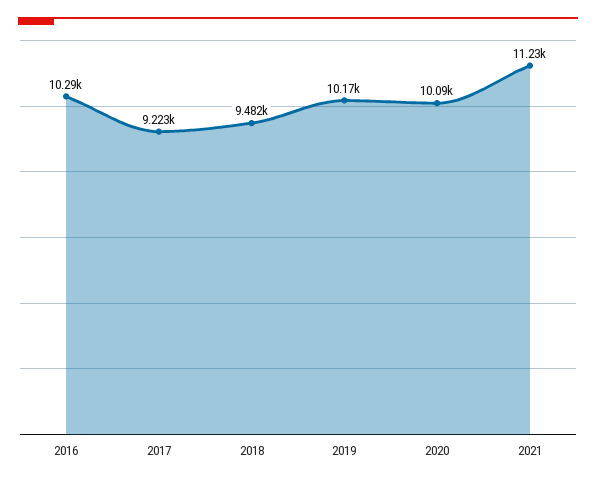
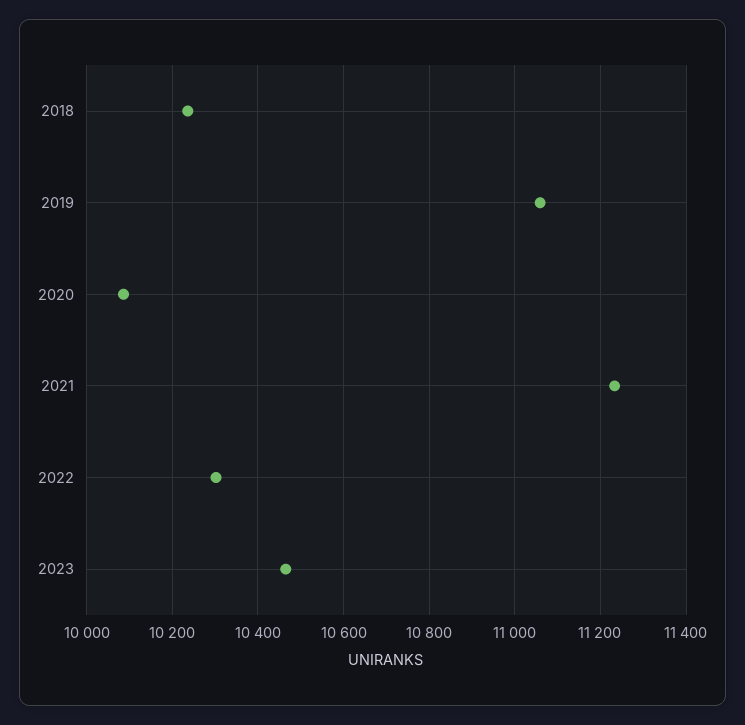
2016: 10290 -> none
2017: 9223 -> none
2018: 9482 -> 10240
2019: 10170 -> 11060
2022: none -> 10300
2023: none -> 10460

